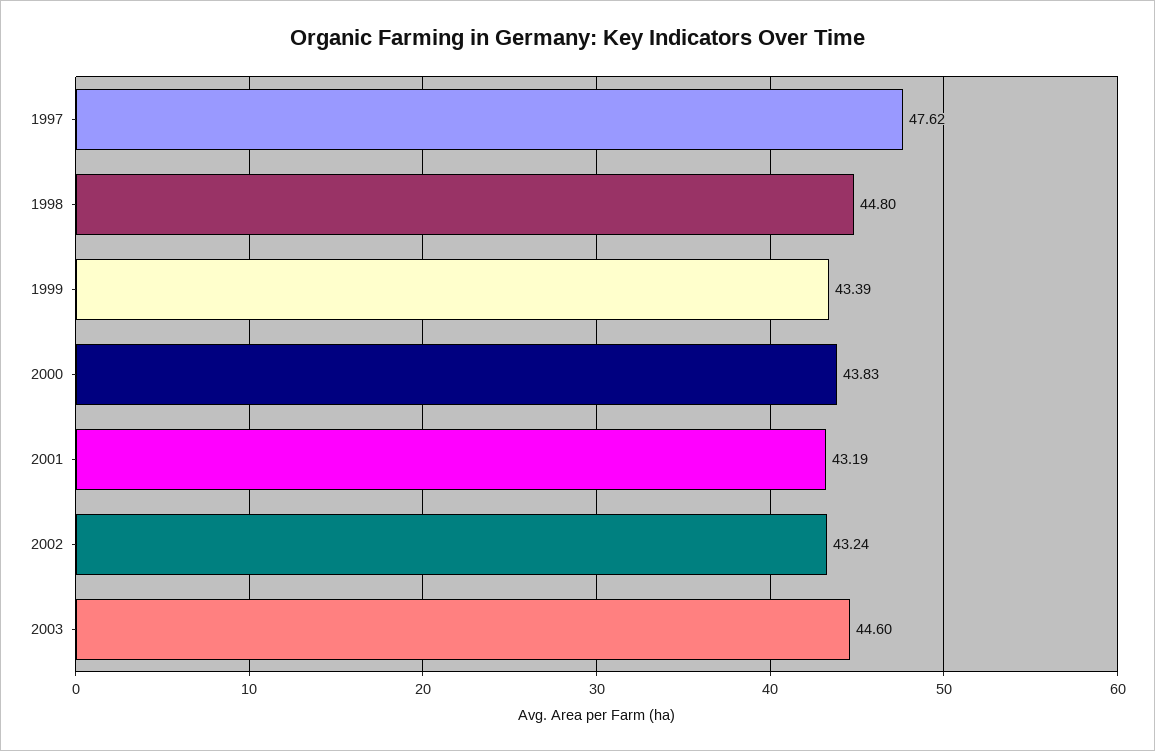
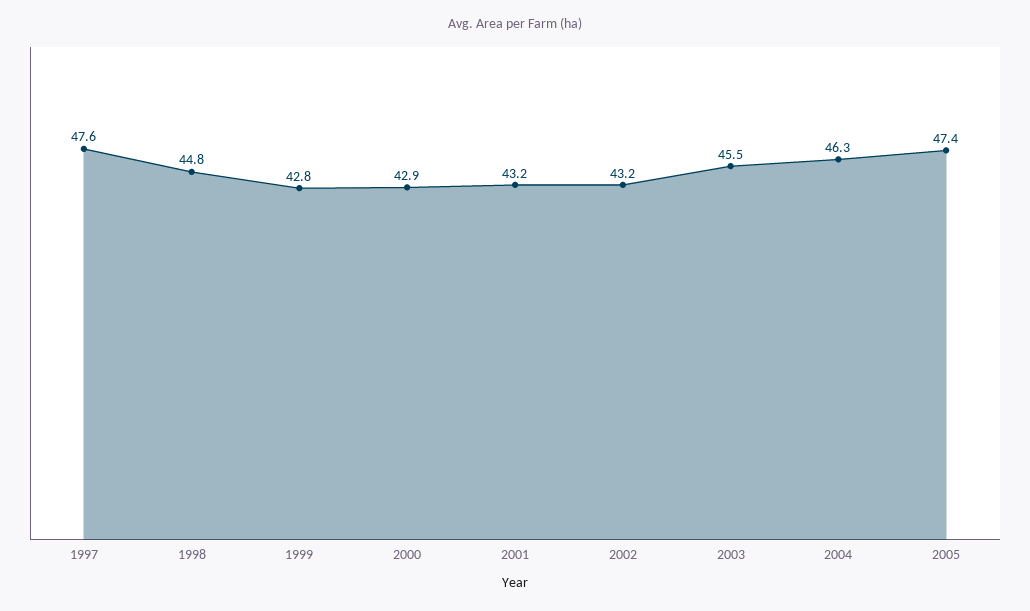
1999: 43.39 -> 42.8
2000: 43.83 -> 42.9
2003: 44.6 -> 45.5
2004: none -> 46.3
2005: none -> 47.4

